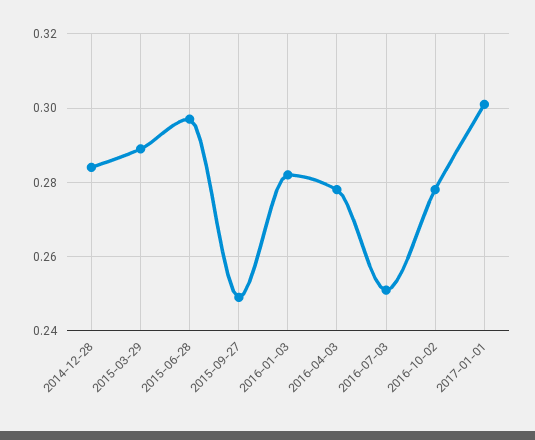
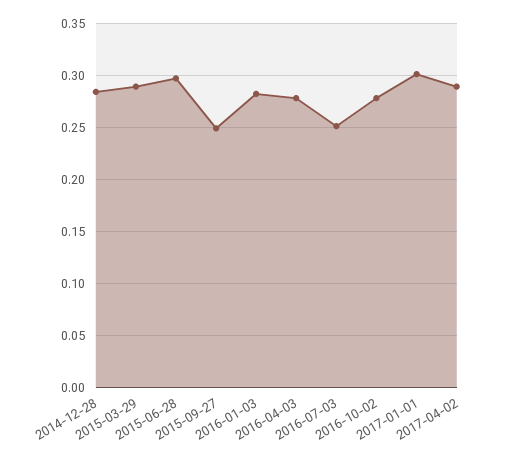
2017-04-02: none -> 0.29

